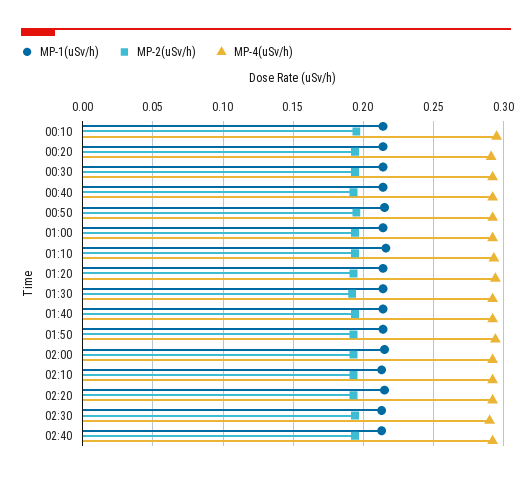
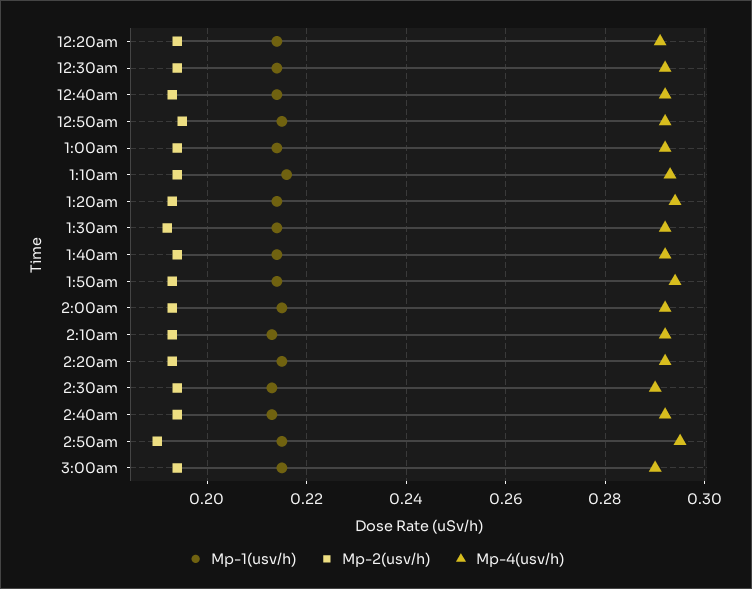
MP-1(uSv/h), 00:10: 0.215 -> none
MP-2(uSv/h), 00:10: 0.195 -> none
MP-4(uSv/h), 00:10: 0.295 -> none
MP-1(uSv/h), 2:50am: none -> 0.215
MP-2(uSv/h), 2:50am: none -> 0.19
MP-4(uSv/h), 2:50am: none -> 0.295
MP-1(uSv/h), 3:00am: none -> 0.215
MP-2(uSv/h), 3:00am: none -> 0.195
MP-4(uSv/h), 3:00am: none -> 0.29

